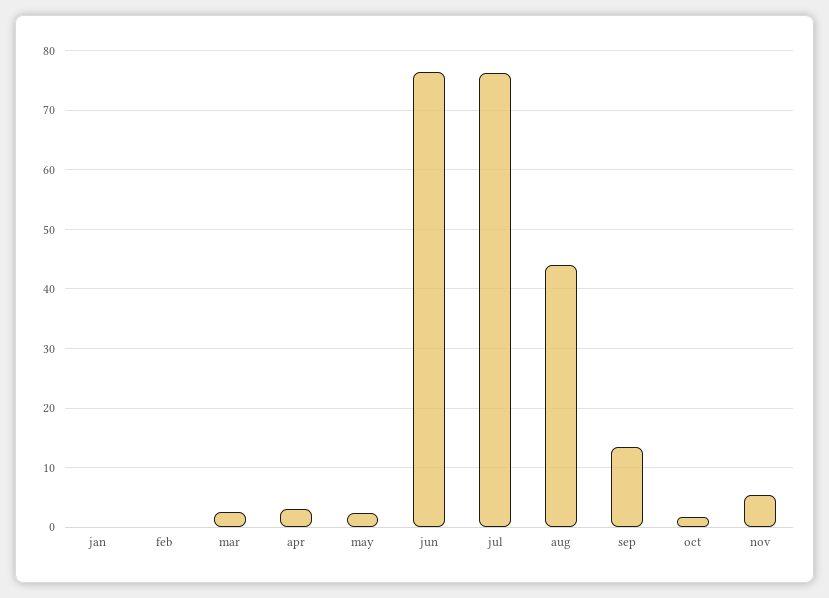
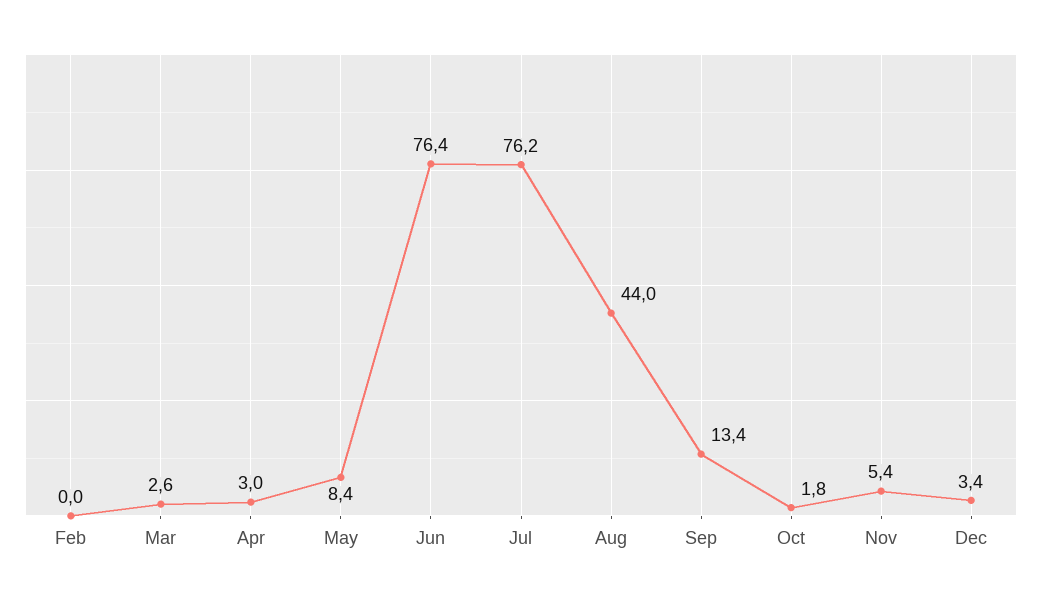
jan: 0 -> none
may: 2 -> 8.4
Dec: none -> 3.4

